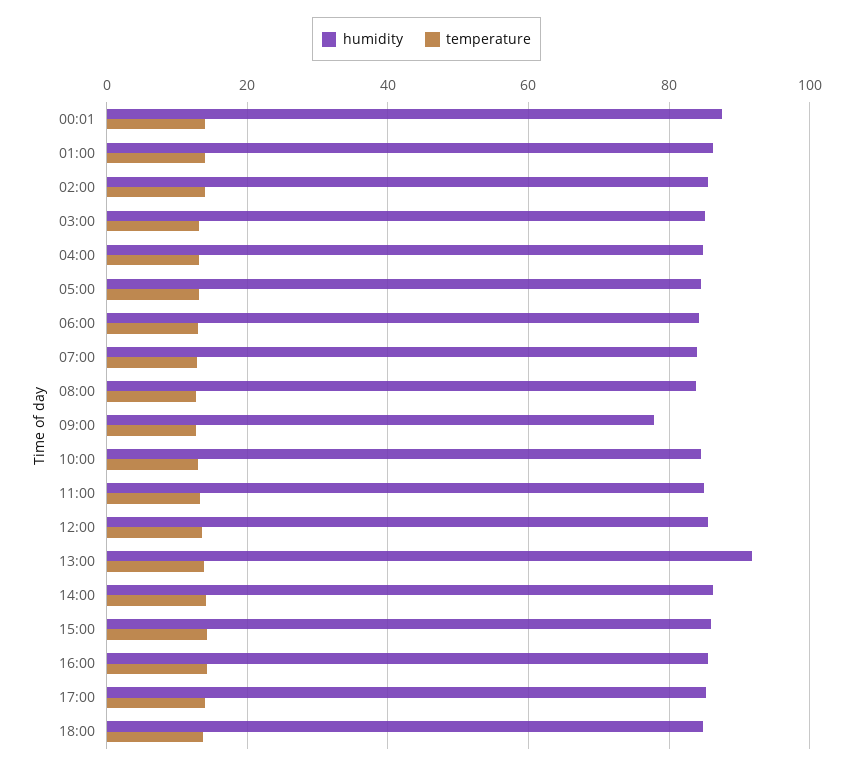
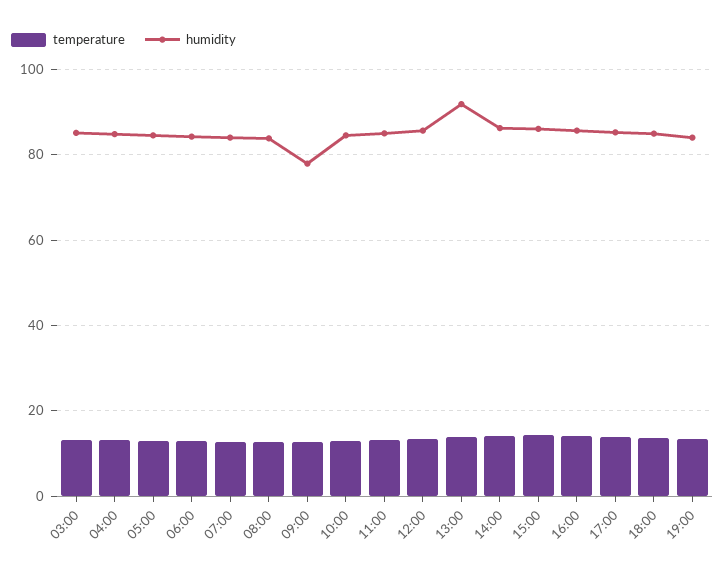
humidity, 00:01: 88 -> none
temperature, 00:01: 14 -> none
humidity, 01:00: 86 -> none
temperature, 01:00: 14 -> none
humidity, 02:00: 86 -> none
temperature, 02:00: 14 -> none
temperature, 19:00: none -> 14
humidity, 19:00: none -> 84

